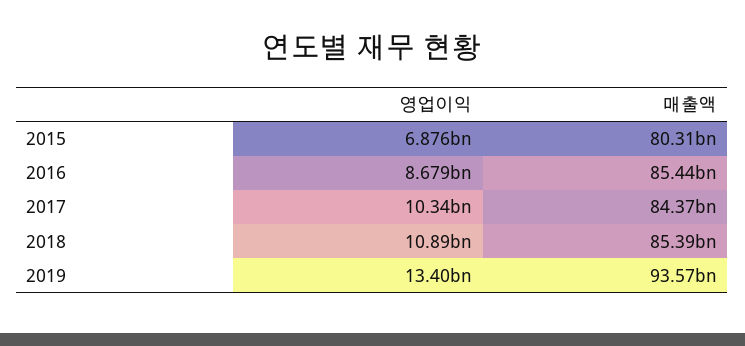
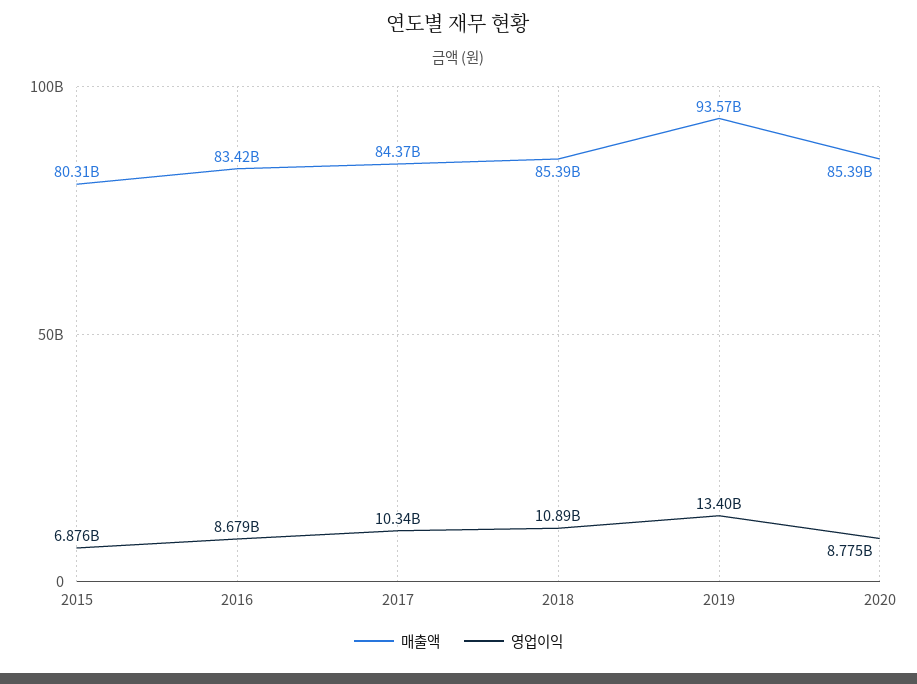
매출액, 2016: 85440000000 -> 83420000000
매출액, 2020: none -> 85390000000
영업이익, 2020: none -> 8775000000

